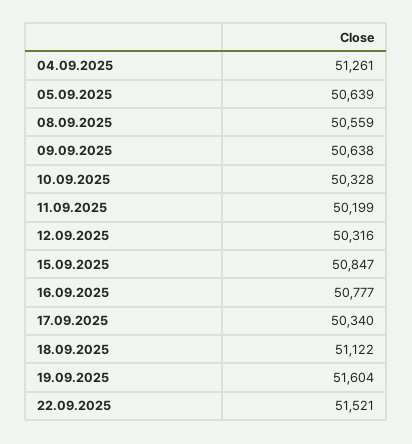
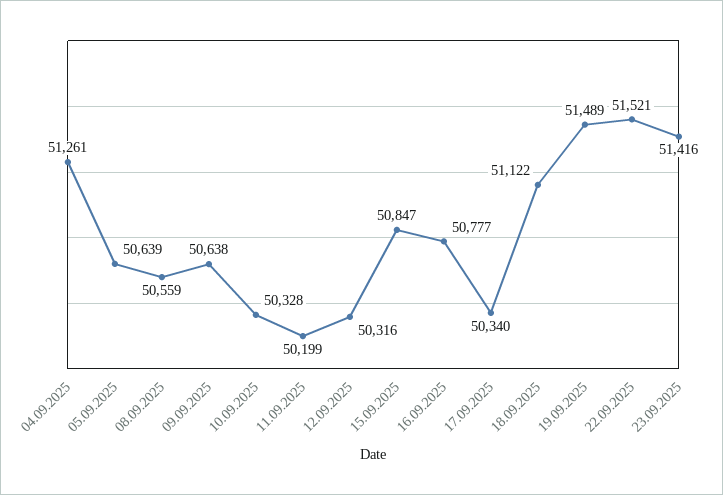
19.09.2025: 51604 -> 51489
23.09.2025: none -> 51416

